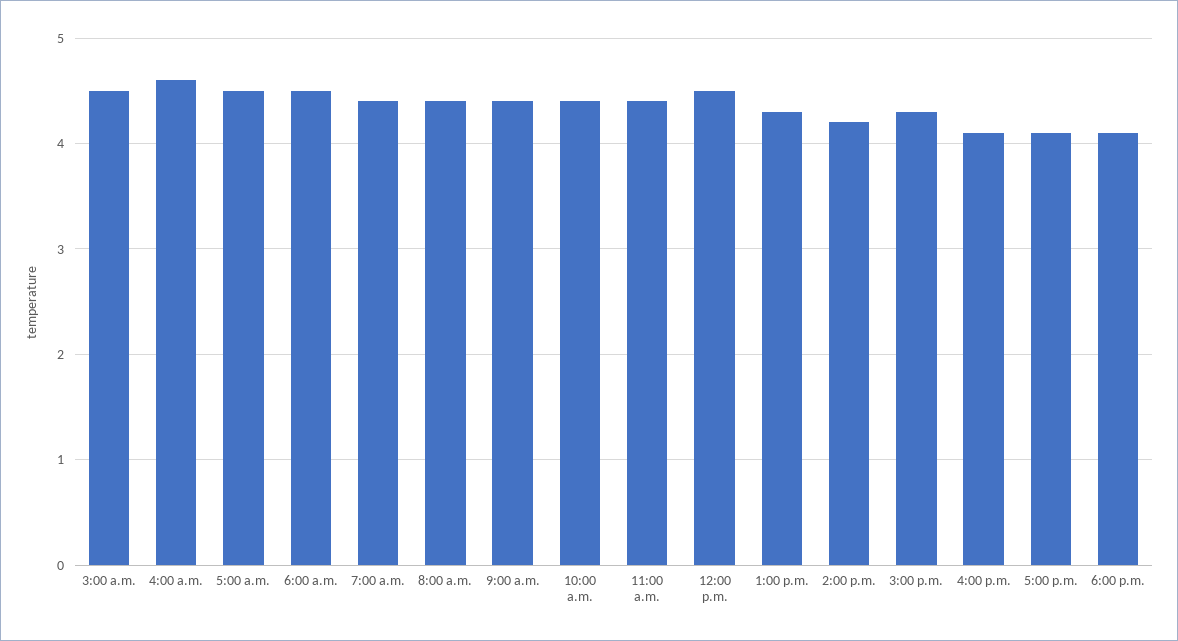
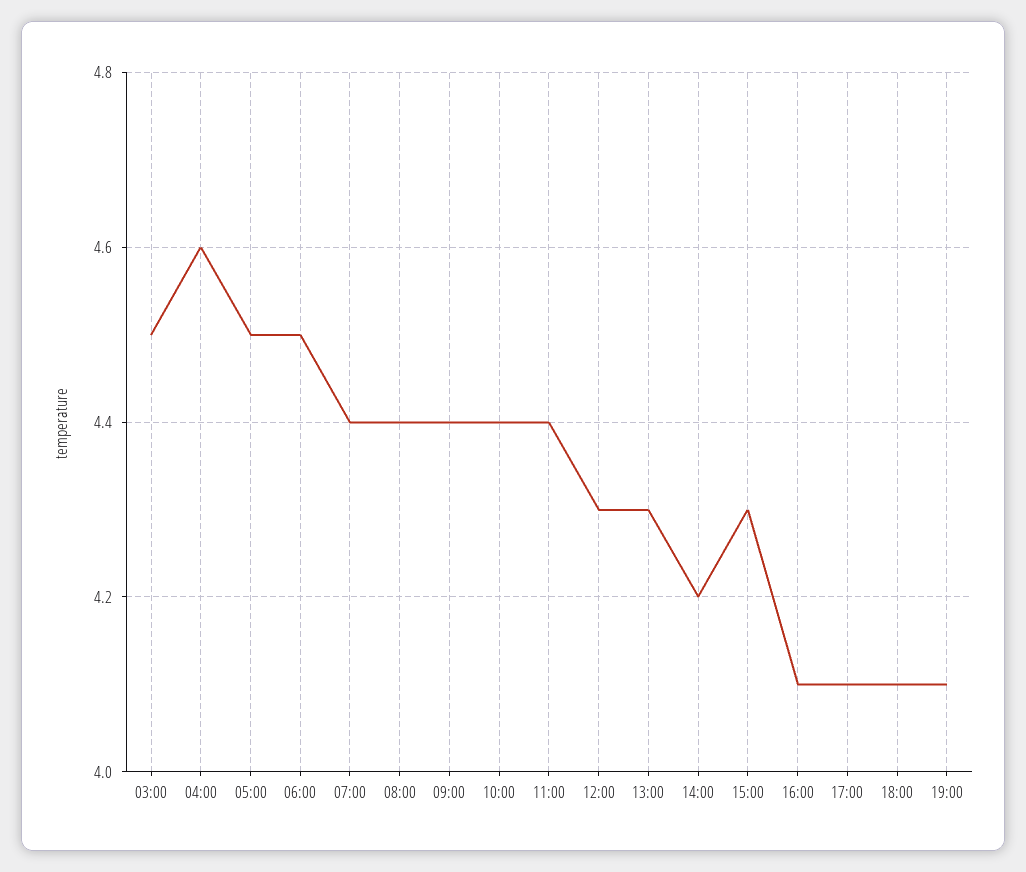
12:00 p.m.: 4.5 -> 4.3
19:00: none -> 4.1

